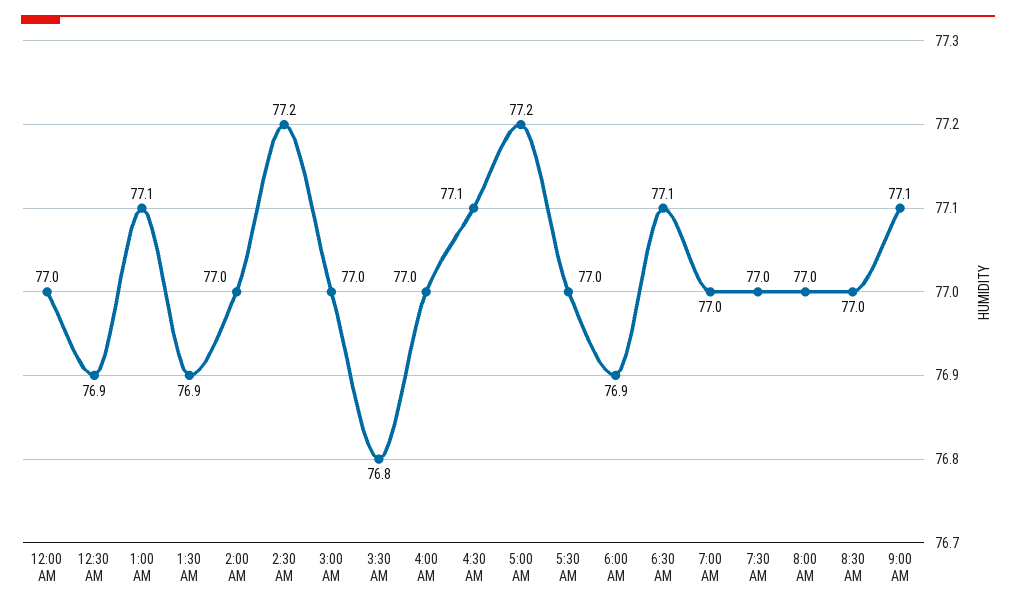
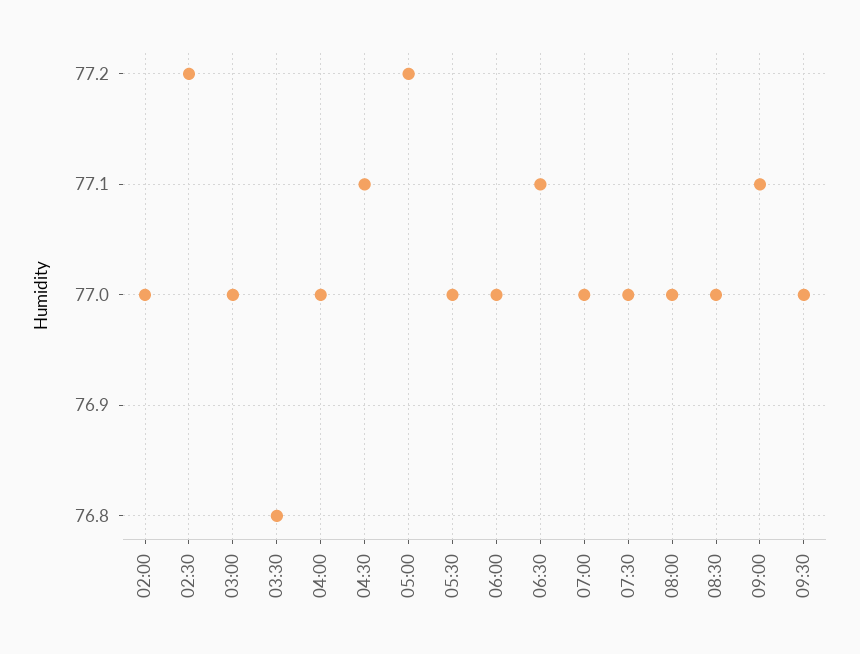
12:00 AM: 77 -> none
12:30 AM: 76.9 -> none
1:00 AM: 77.1 -> none
1:30 AM: 76.9 -> none
6:00 AM: 76.9 -> 77
09:30: none -> 77

